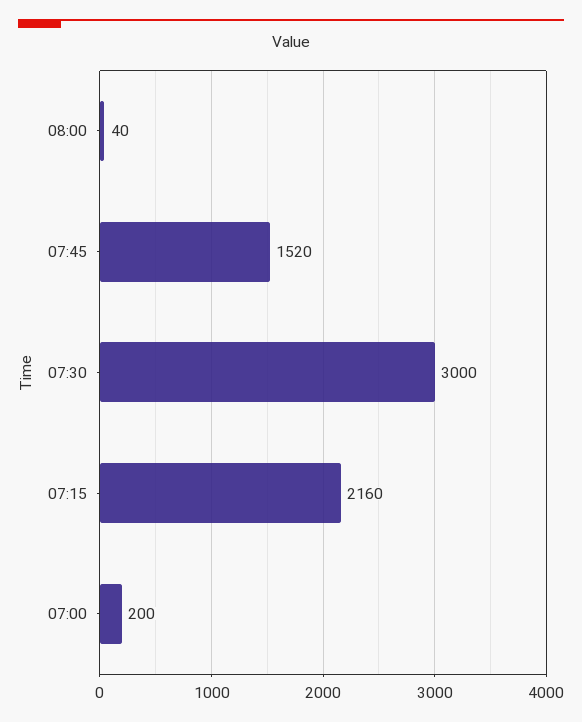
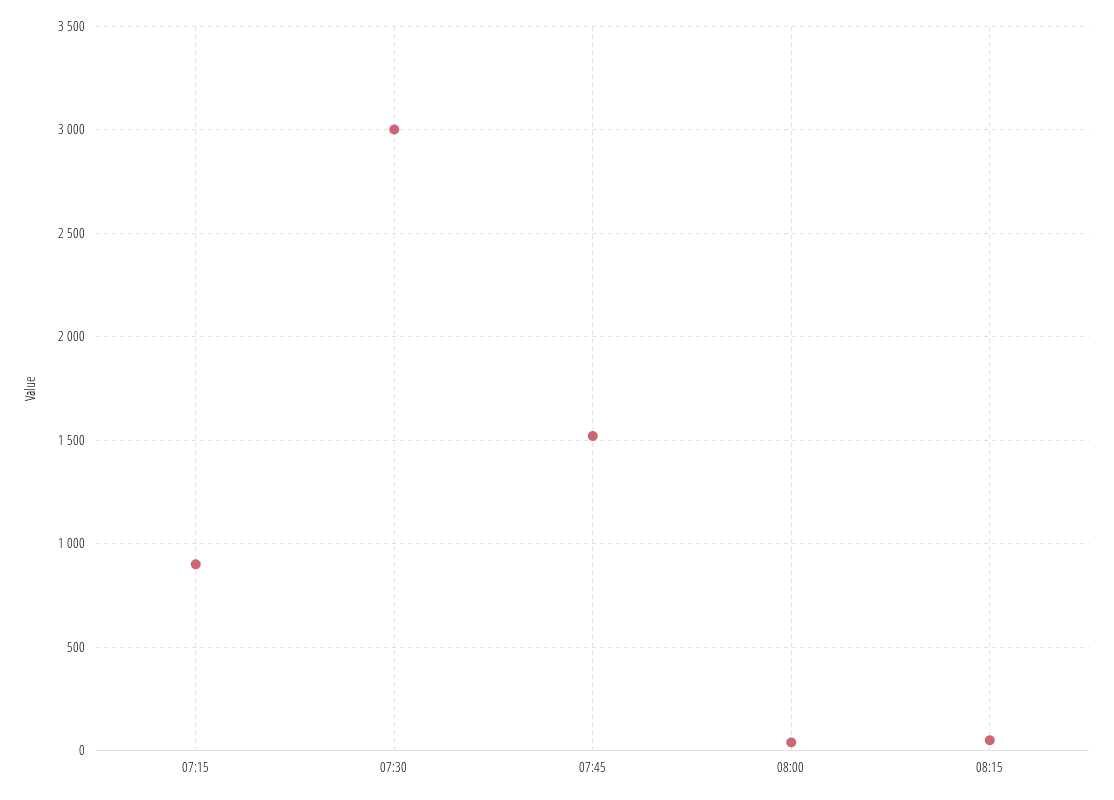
07:15: 2160 -> 900
07:00: 200 -> none
08:15: none -> 50

